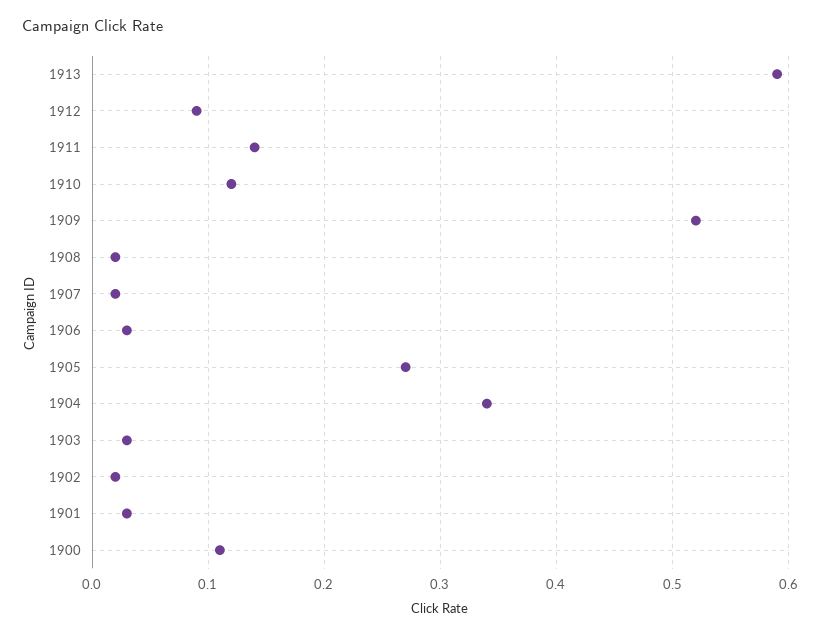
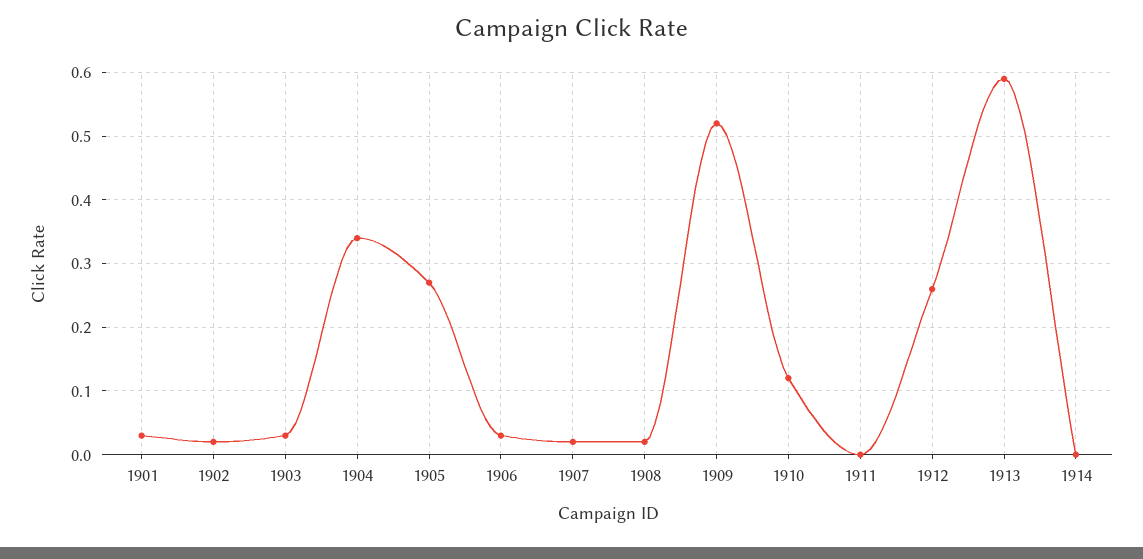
1912: 0.09 -> 0.26
1911: 0.14 -> 0
1900: 0.11 -> none
1914: none -> 0

